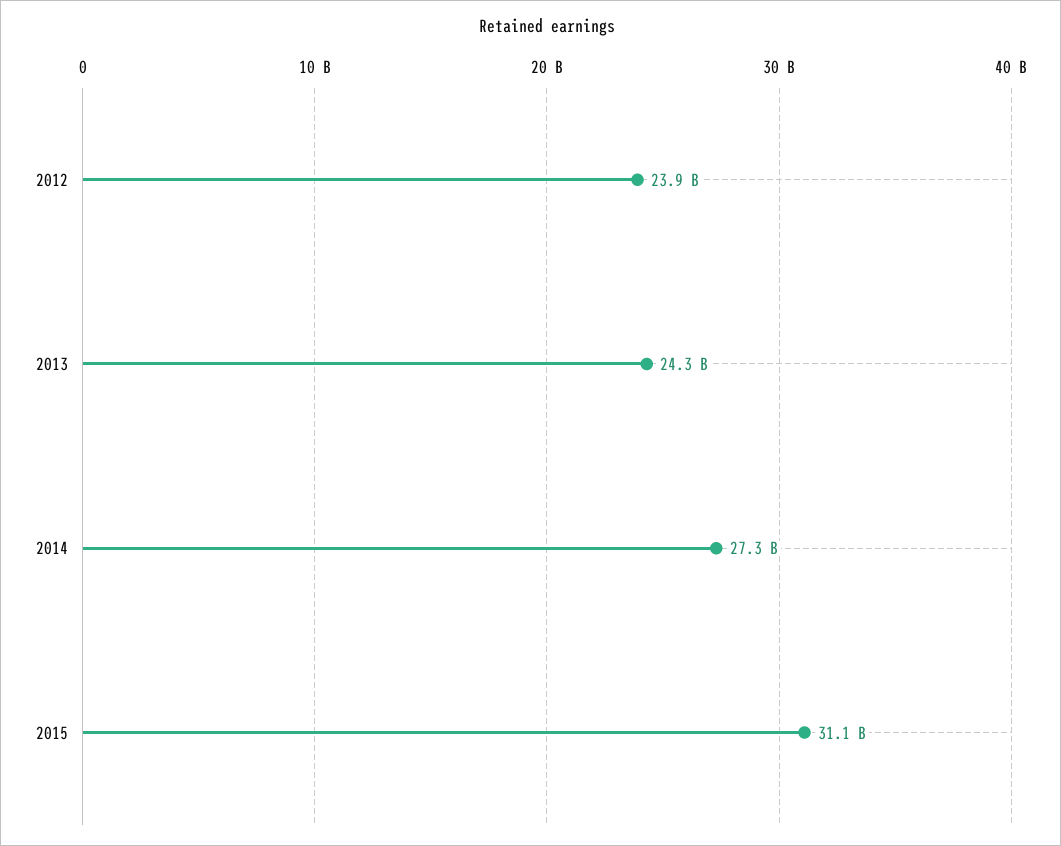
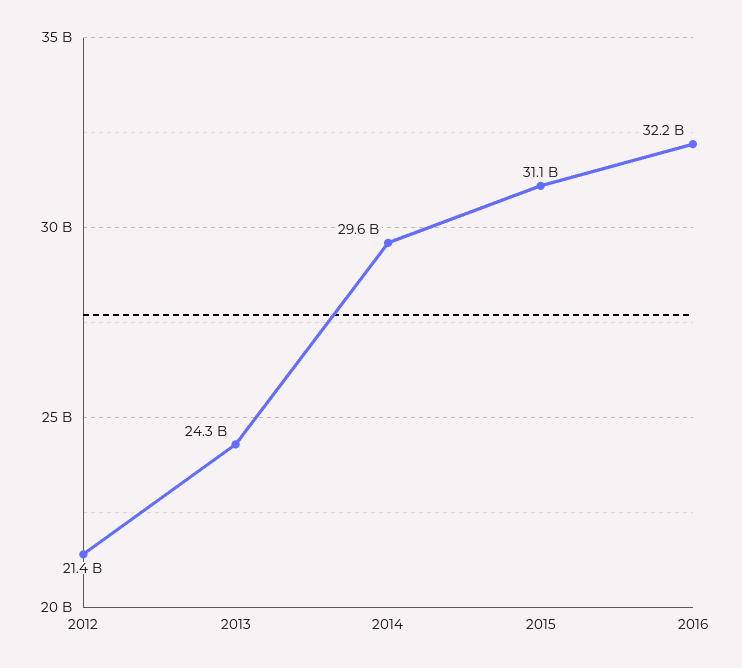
2012: 23900000000 -> 21400000000
2014: 27300000000 -> 29600000000
2016: none -> 32200000000

